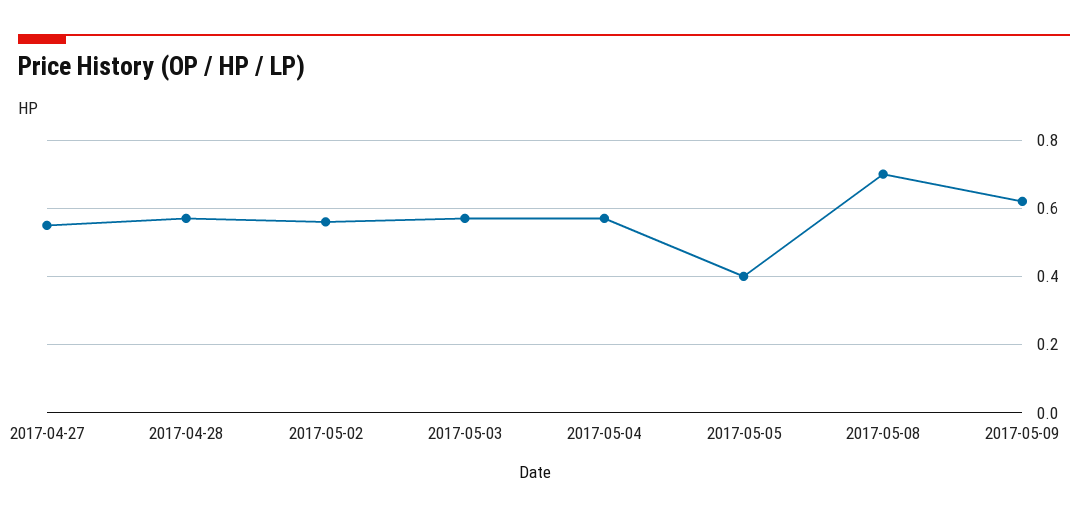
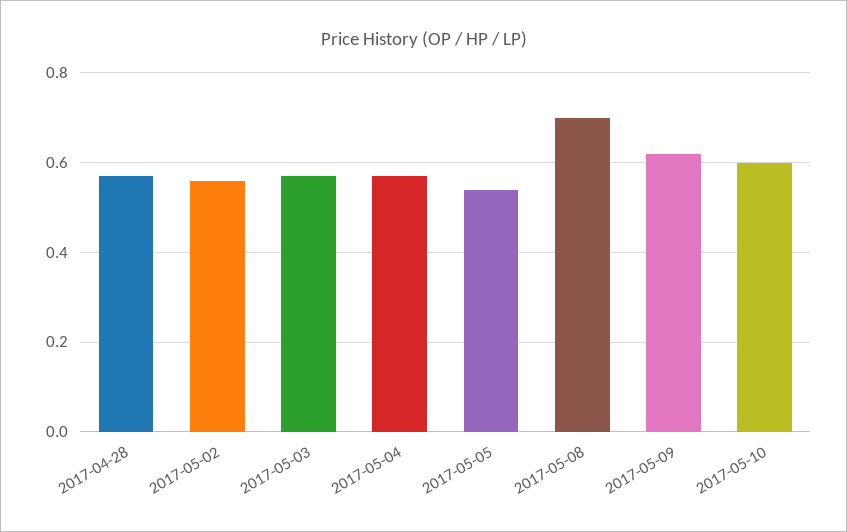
2017-04-27: 0.55 -> none
2017-05-05: 0.4 -> 0.55
2017-05-10: none -> 0.6

